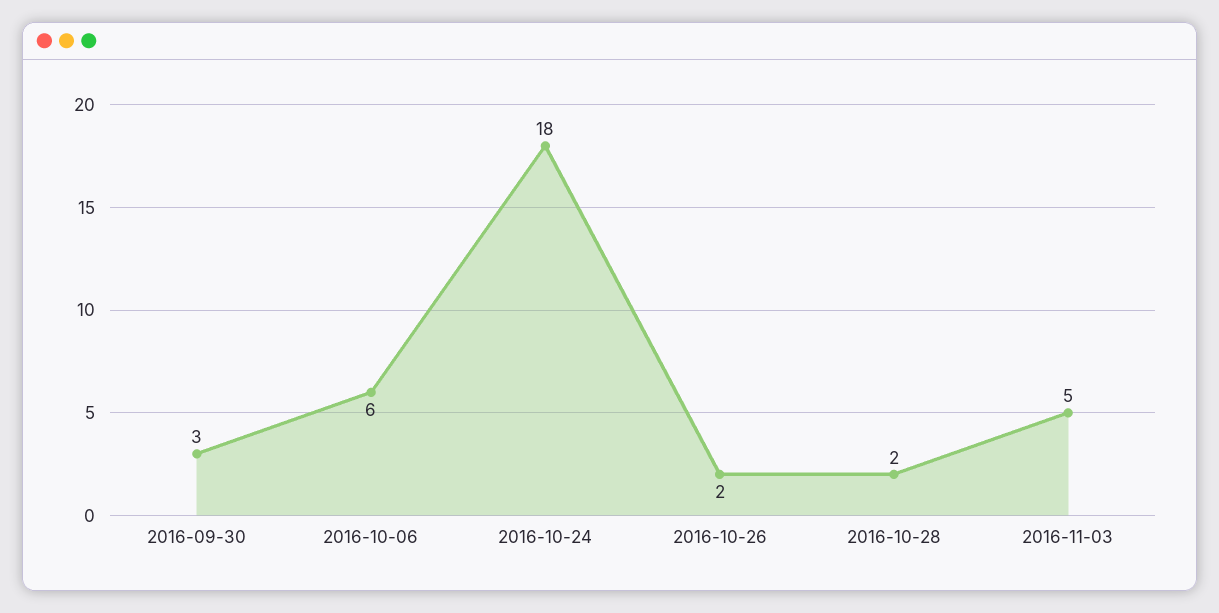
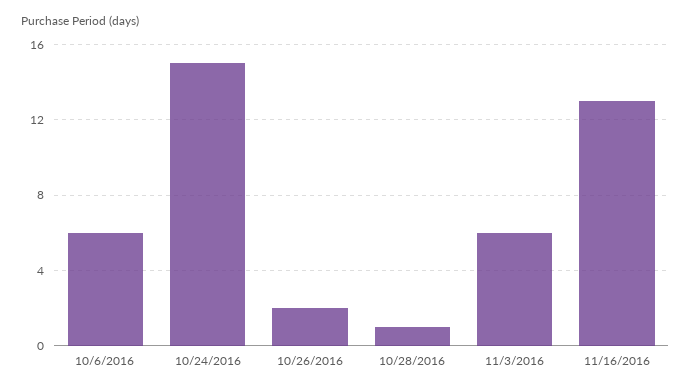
2016-09-30: 3 -> none
2016-10-24: 18 -> 15
2016-10-28: 2 -> 1
2016-11-03: 5 -> 6
11/16/2016: none -> 13

